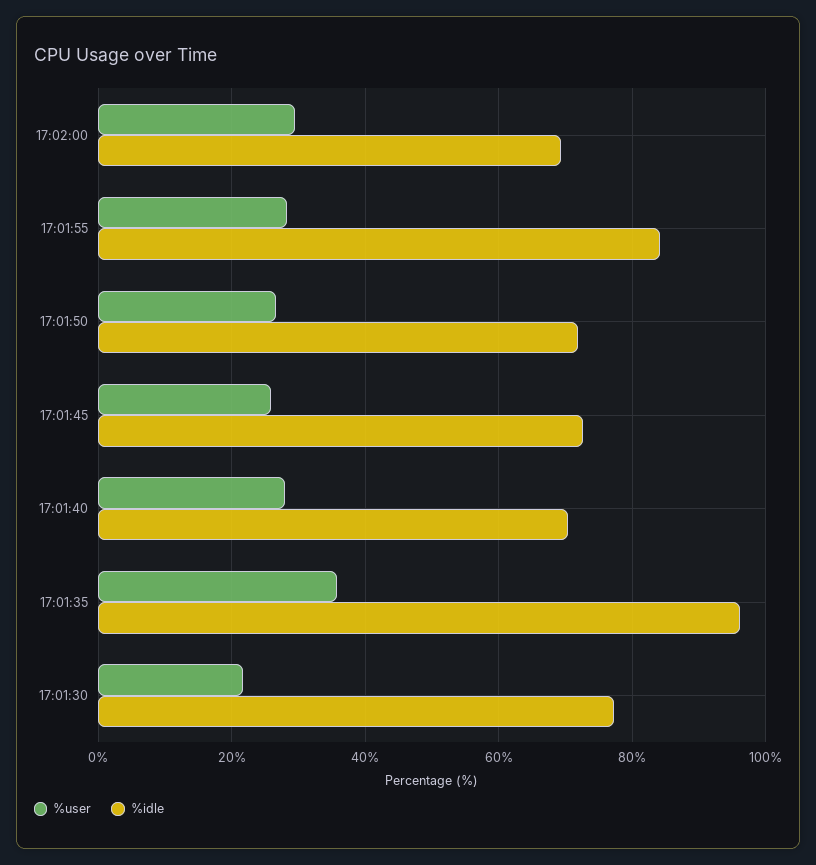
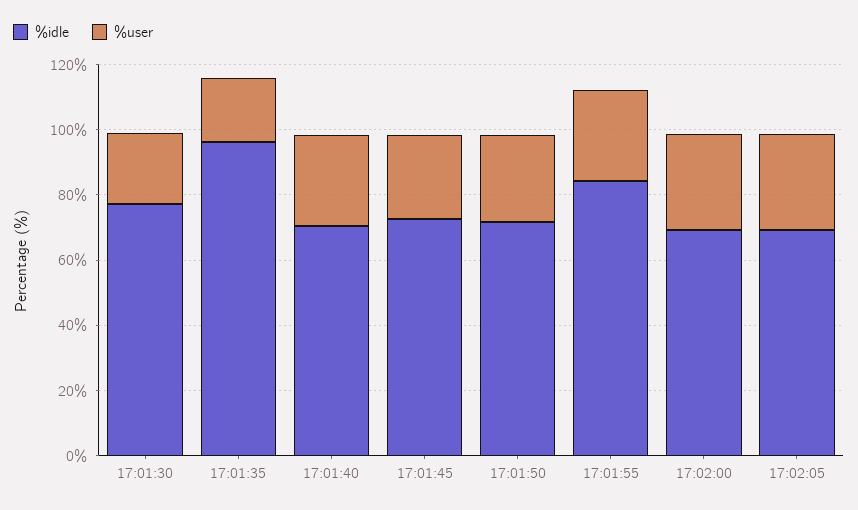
%user, 17:01:35: 36 -> 20
%idle, 17:02:05: none -> 70
%user, 17:02:05: none -> 30

